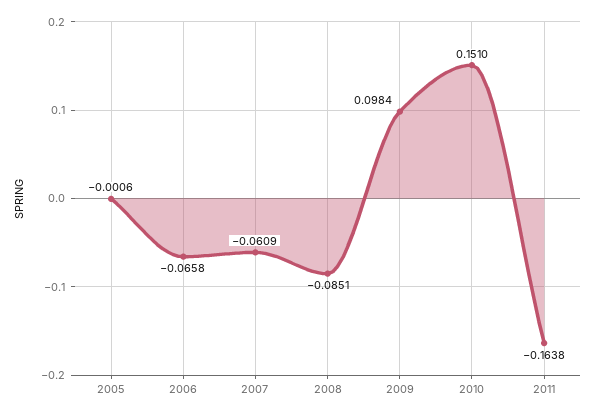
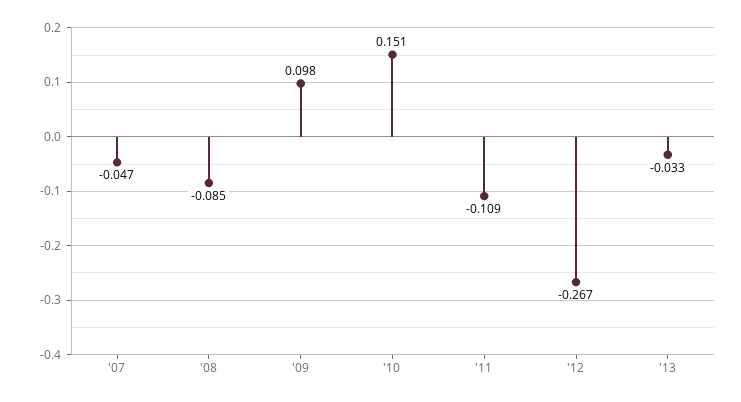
2005: -0.0006 -> none
2006: -0.0658 -> none
2007: -0.0609 -> -0.047
2011: -0.1638 -> -0.109
'12: none -> -0.267
'13: none -> -0.033

